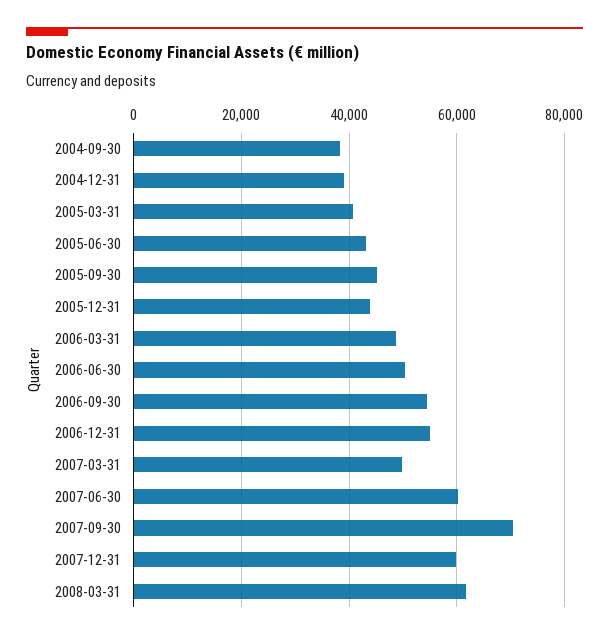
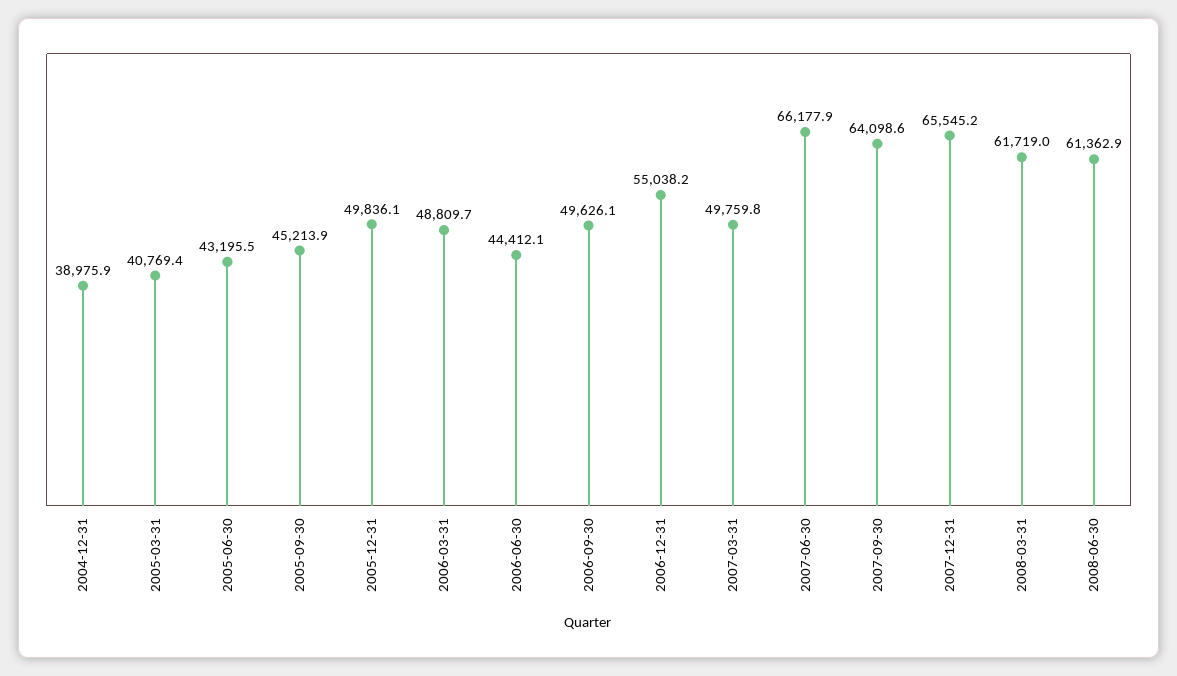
2004-09-30: 38000 -> none
2005-12-31: 44000 -> 49836.1
2006-06-30: 50000 -> 44412.1
2006-09-30: 54000 -> 49626.1
2007-06-30: 60000 -> 66177.9
2007-09-30: 70000 -> 64098.6
2007-12-31: 60000 -> 65545.2
2008-06-30: none -> 61362.9

